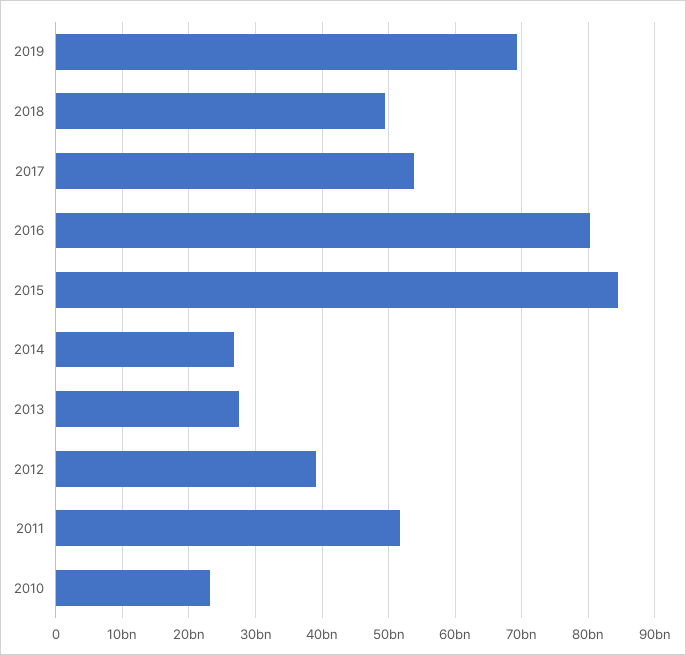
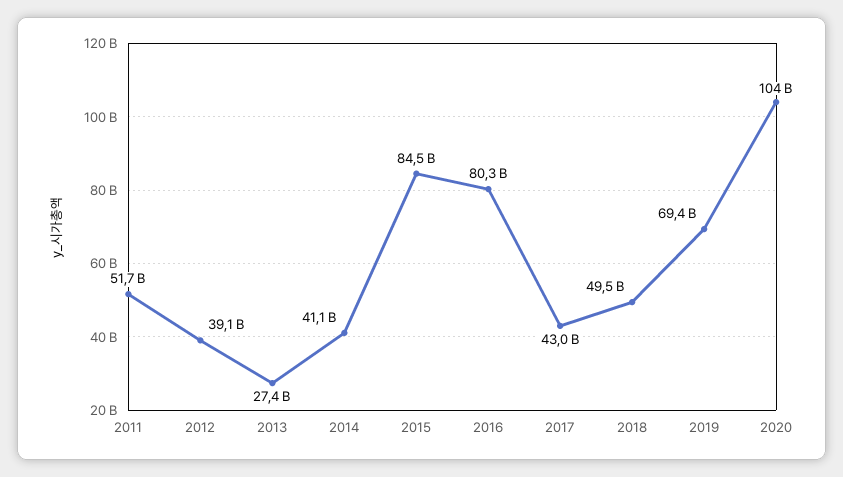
2017: 54000000000 -> 43000000000
2014: 27000000000 -> 41100000000
2010: 23000000000 -> none
2020: none -> 104000000000

